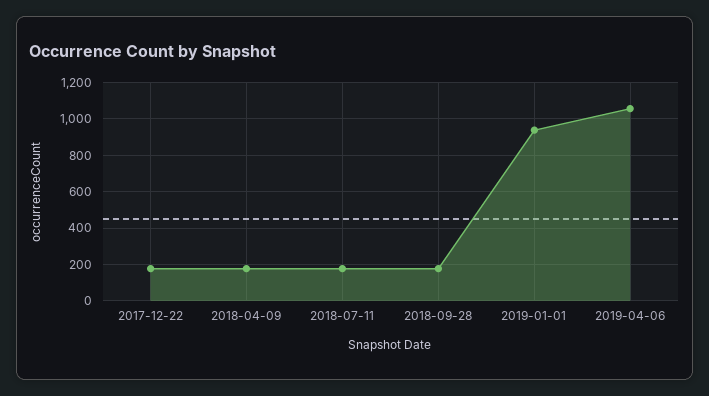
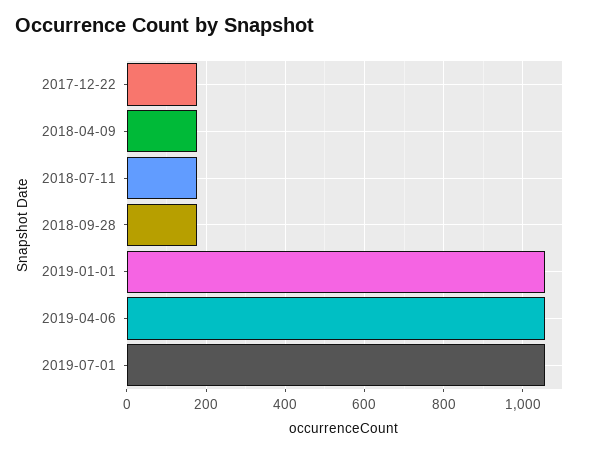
2019-01-01: 950 -> 1060
2019-07-01: none -> 1060

